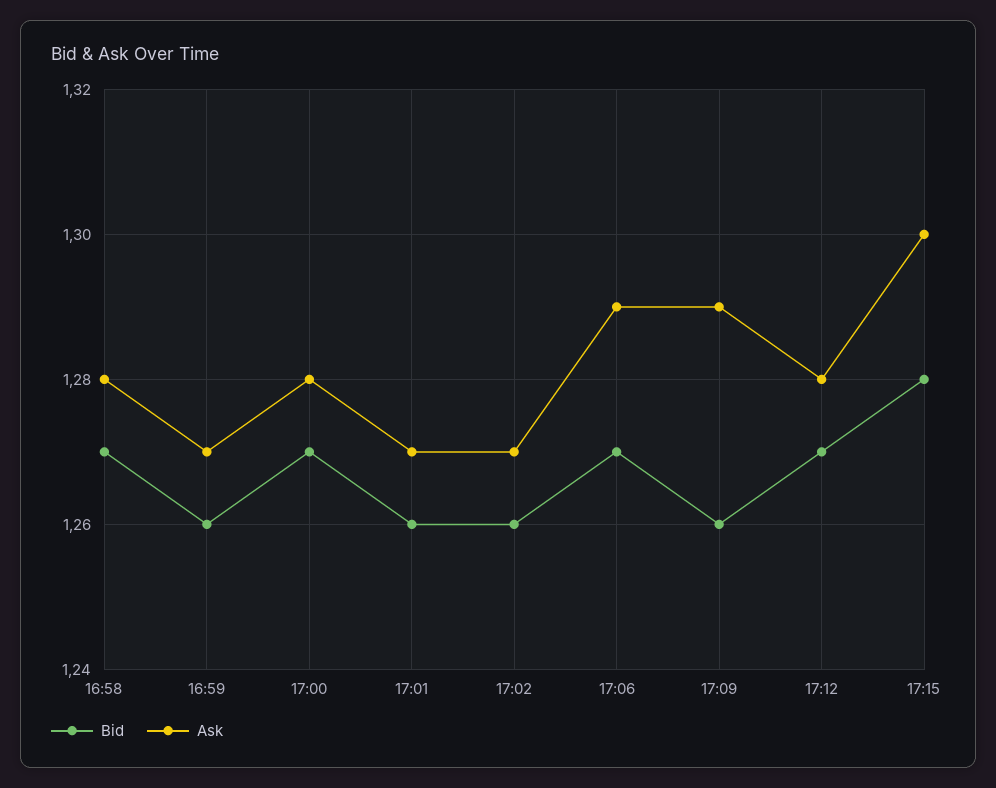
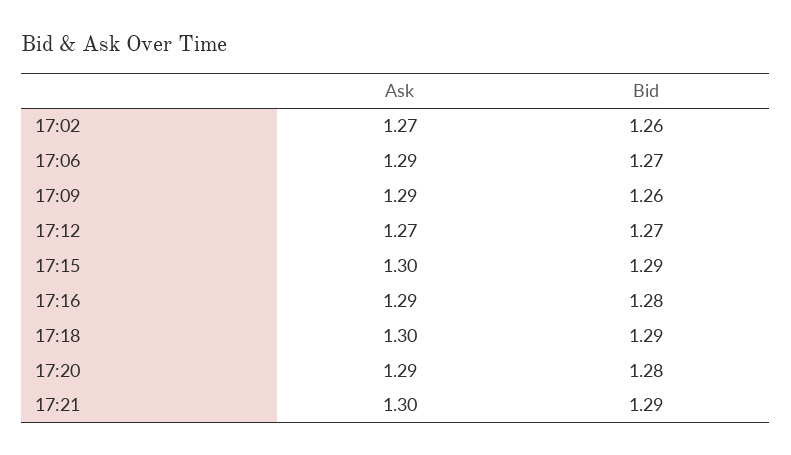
Bid, 16:58: 1.27 -> none
Ask, 16:58: 1.28 -> none
Bid, 16:59: 1.26 -> none
Ask, 16:59: 1.27 -> none
Bid, 17:00: 1.27 -> none
Ask, 17:00: 1.28 -> none
Bid, 17:01: 1.26 -> none
Ask, 17:01: 1.27 -> none
Ask, 17:12: 1.28 -> 1.27
Bid, 17:15: 1.28 -> 1.29
Ask, 17:16: none -> 1.29
Bid, 17:16: none -> 1.28
Ask, 17:18: none -> 1.3
Bid, 17:18: none -> 1.29
Ask, 17:20: none -> 1.29
Bid, 17:20: none -> 1.28
Ask, 17:21: none -> 1.3
Bid, 17:21: none -> 1.29

